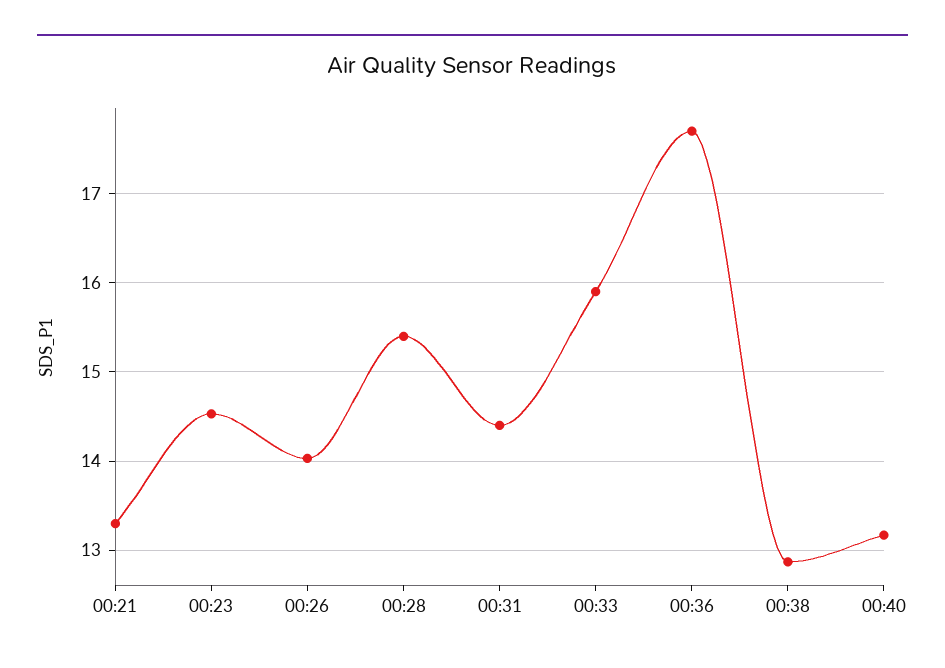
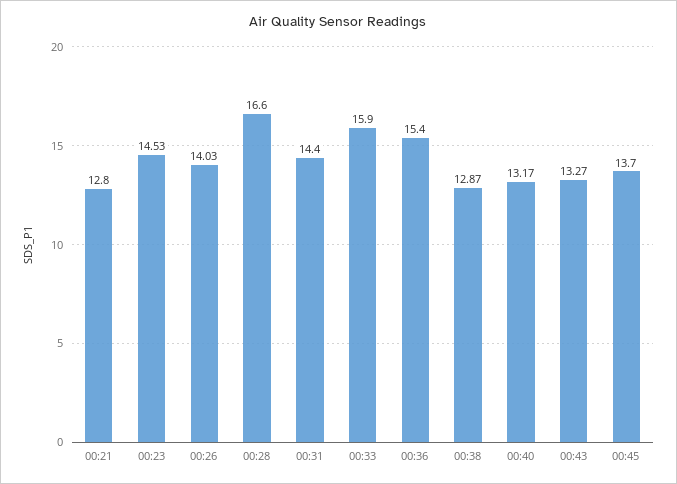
00:21: 13.3 -> 12.8
00:28: 15.4 -> 16.6
00:36: 17.7 -> 15.4
00:43: none -> 13.27
00:45: none -> 13.7

